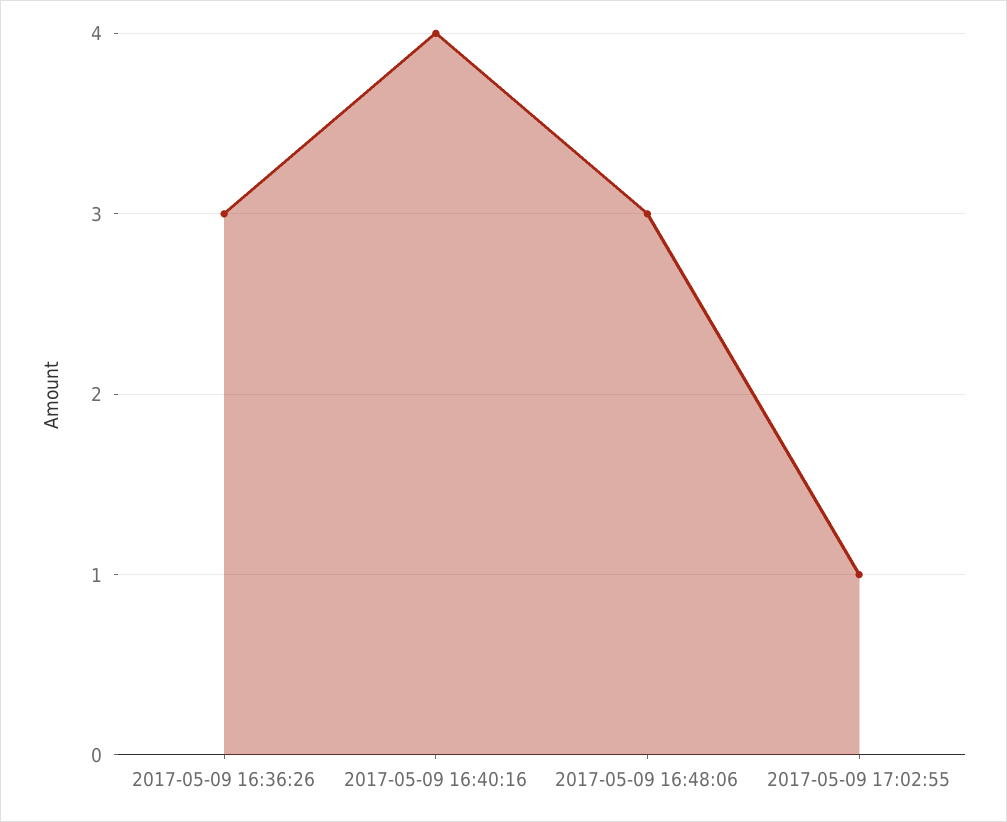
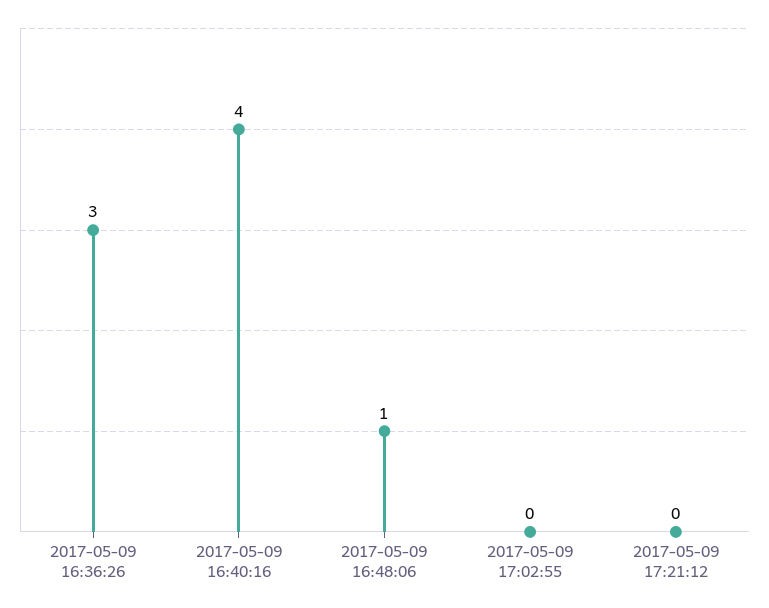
2017-05-09 16:48:06: 3 -> 1
2017-05-09 17:02:55: 1 -> 0
2017-05-09 17:21:12: none -> 0

